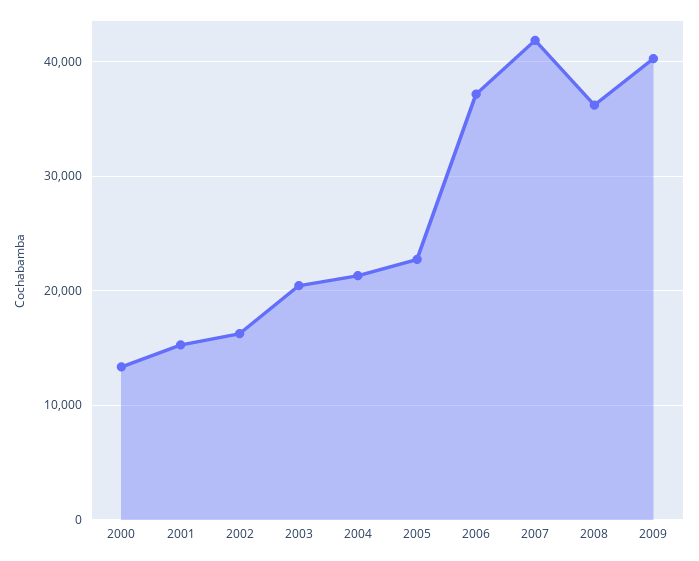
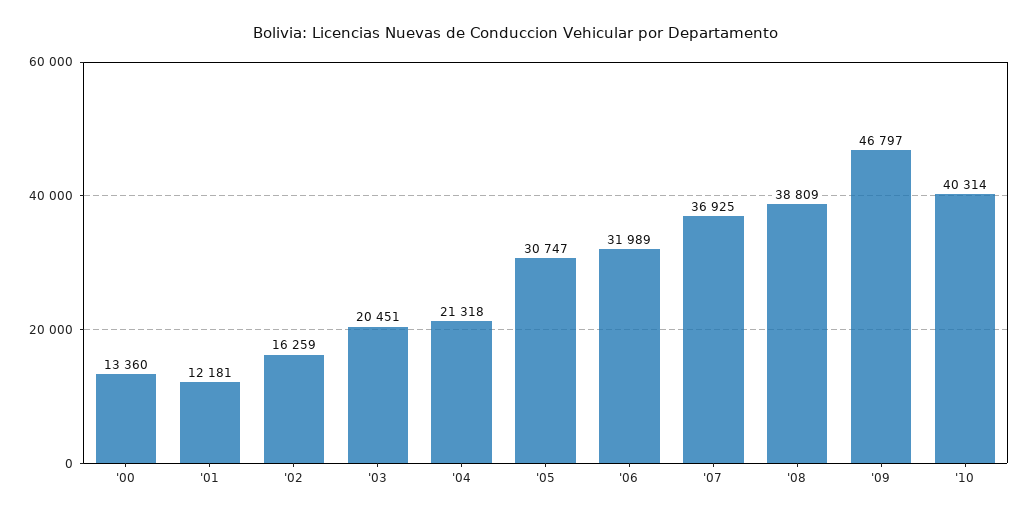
2001: 15000 -> 12181
2005: 23000 -> 30747
2006: 37000 -> 31989
2007: 42000 -> 36925
2008: 36000 -> 38809
2009: 40000 -> 46797
'10: none -> 40314

